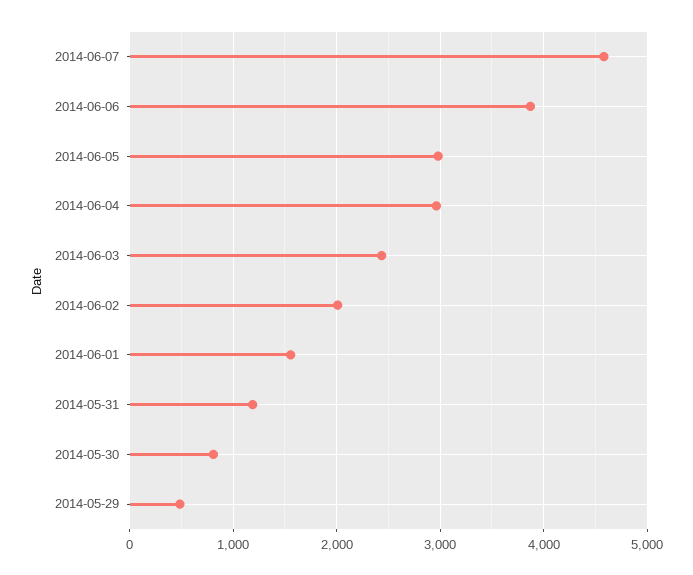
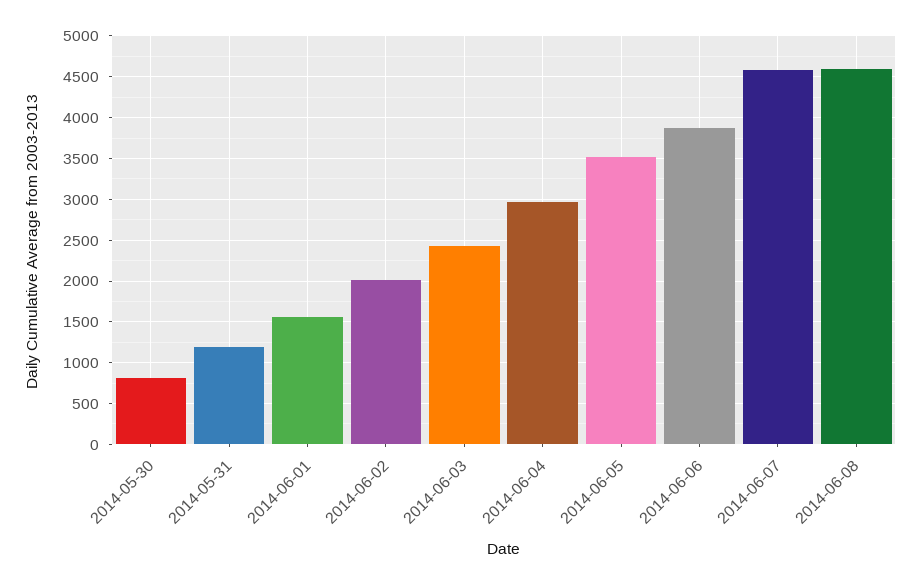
2014-06-05: 3000 -> 3500
2014-05-29: 500 -> none
2014-06-08: none -> 4600

